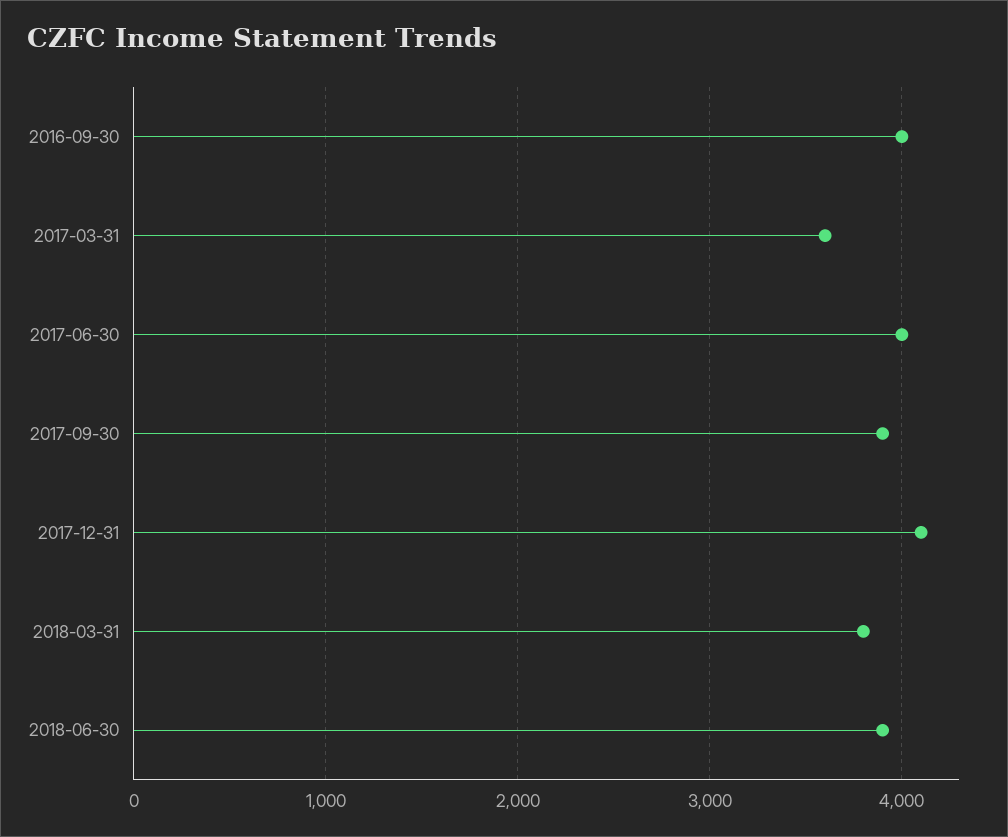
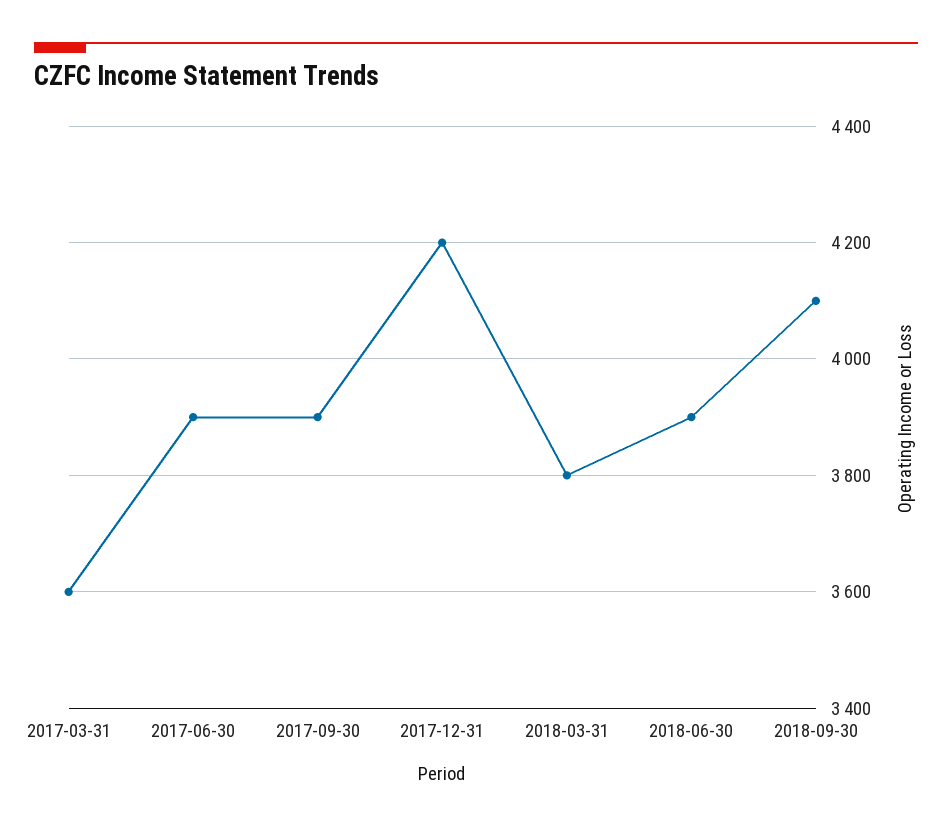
2016-09-30: 4000 -> none
2017-06-30: 4000 -> 3900
2017-12-31: 4100 -> 4200
2018-09-30: none -> 4100

